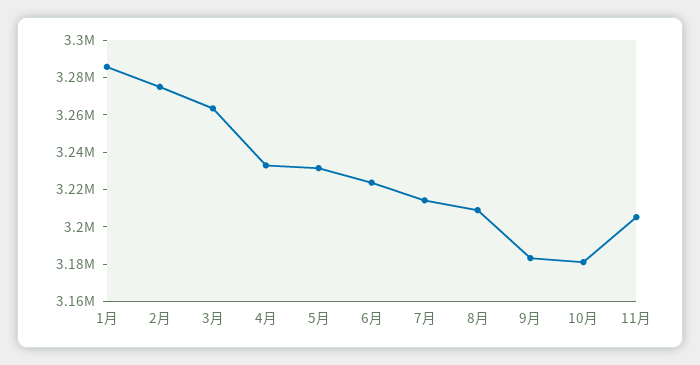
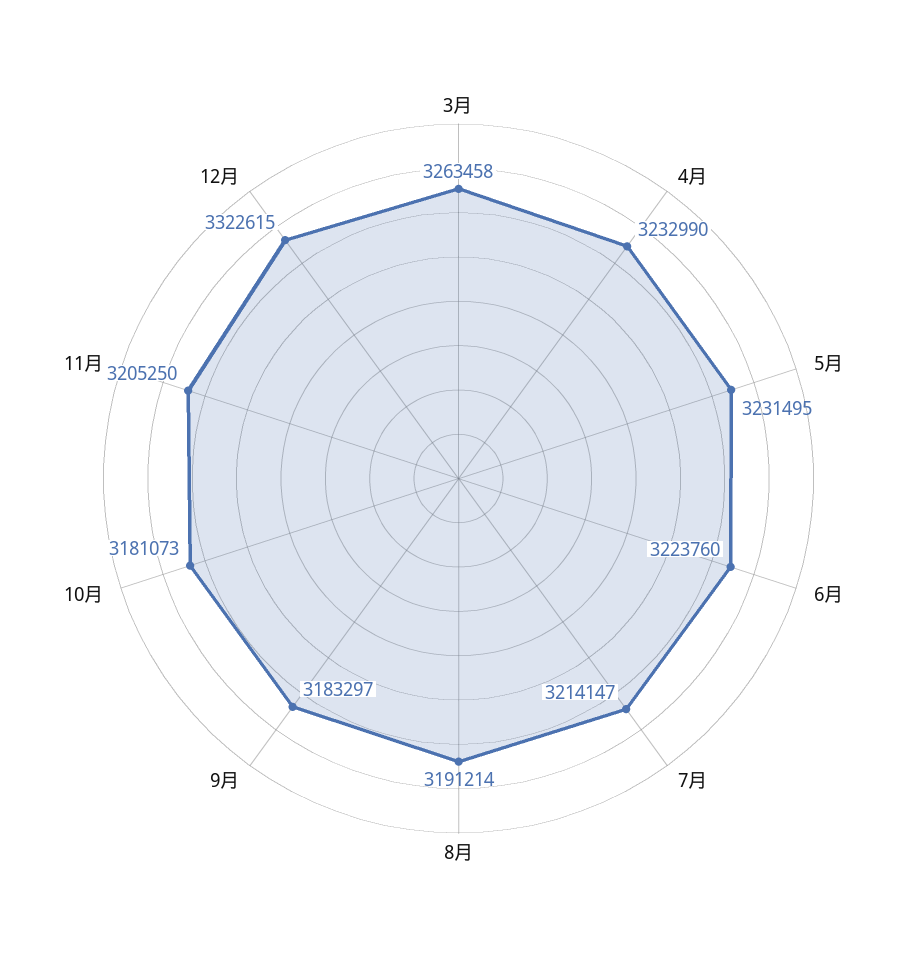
1月: 3285000 -> none
2月: 3275000 -> none
8月: 3210000 -> 3191214
12月: none -> 3322615

